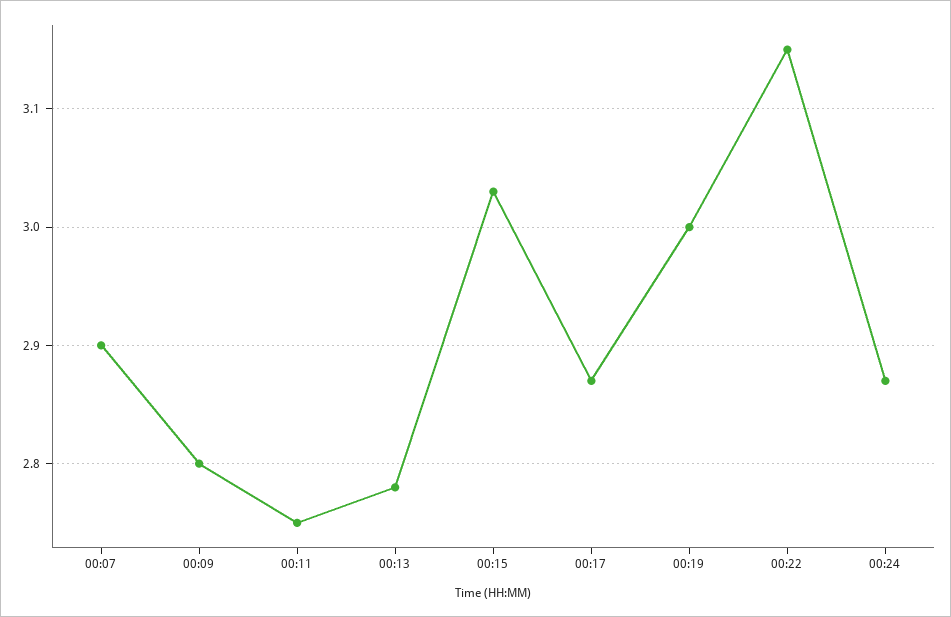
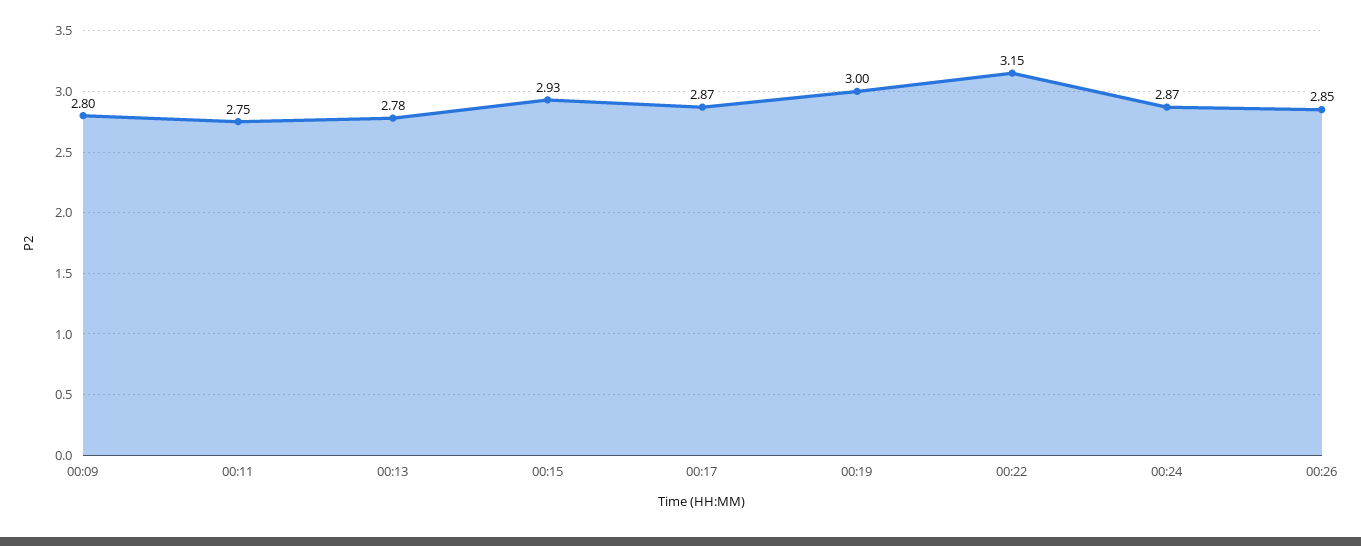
00:07: 2.9 -> none
00:15: 3.03 -> 2.93
00:26: none -> 2.85

